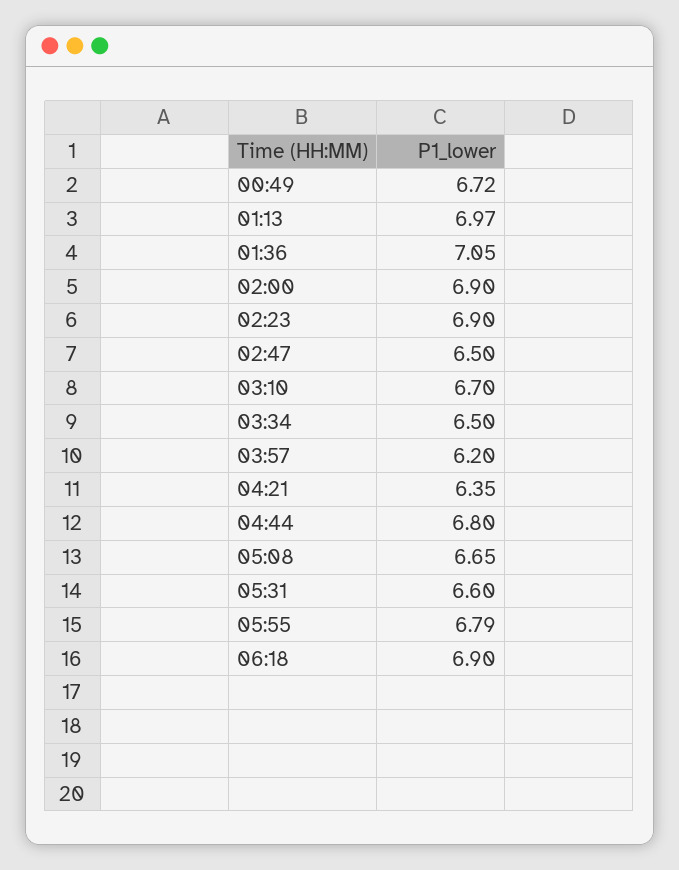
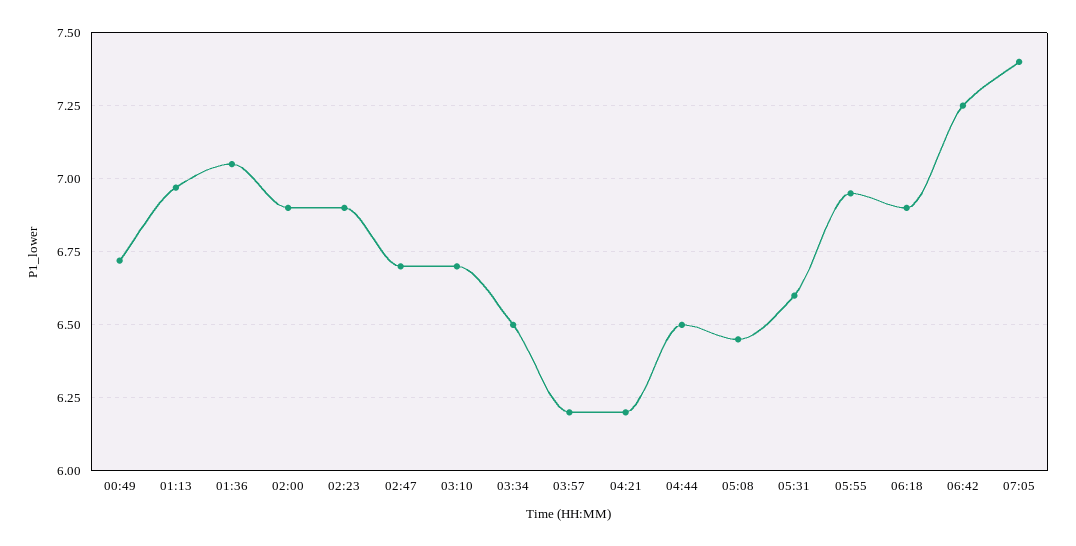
02:47: 6.5 -> 6.7
04:21: 6.35 -> 6.2
04:44: 6.8 -> 6.5
05:08: 6.65 -> 6.45
05:55: 6.79 -> 6.95
06:42: none -> 7.25
07:05: none -> 7.4

